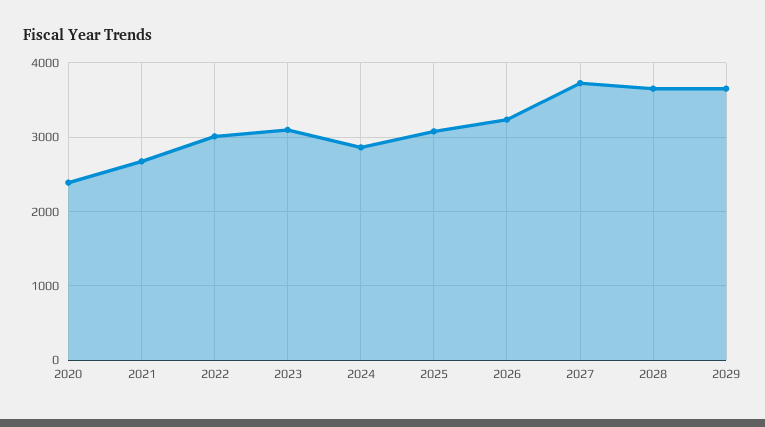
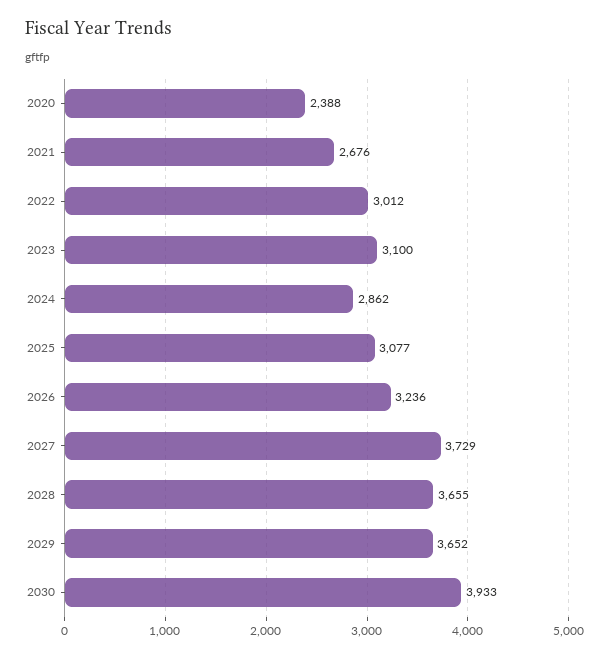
2030: none -> 3933

